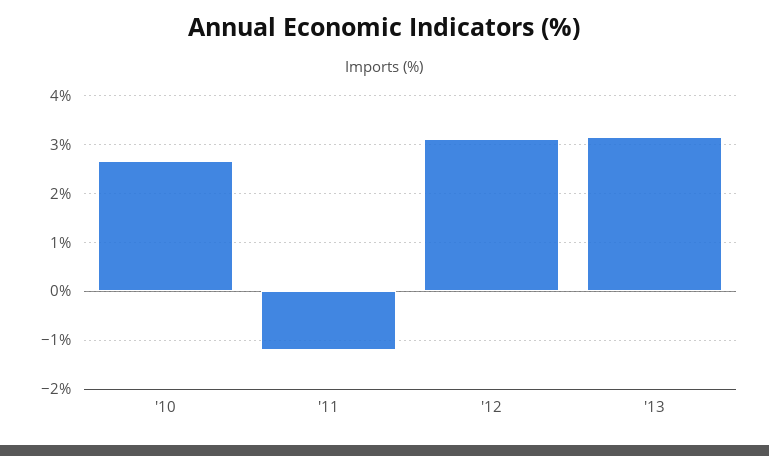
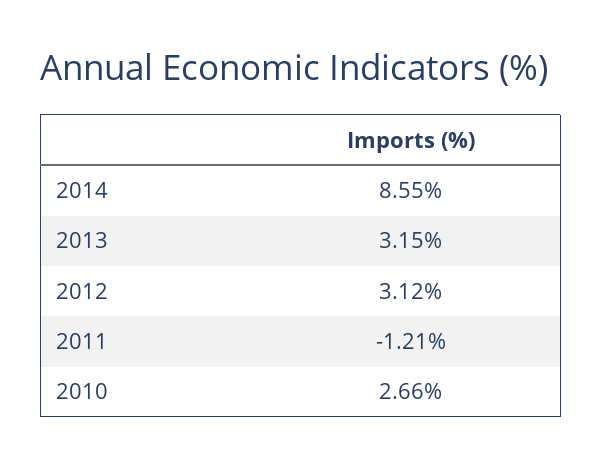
2014: none -> 8.55

